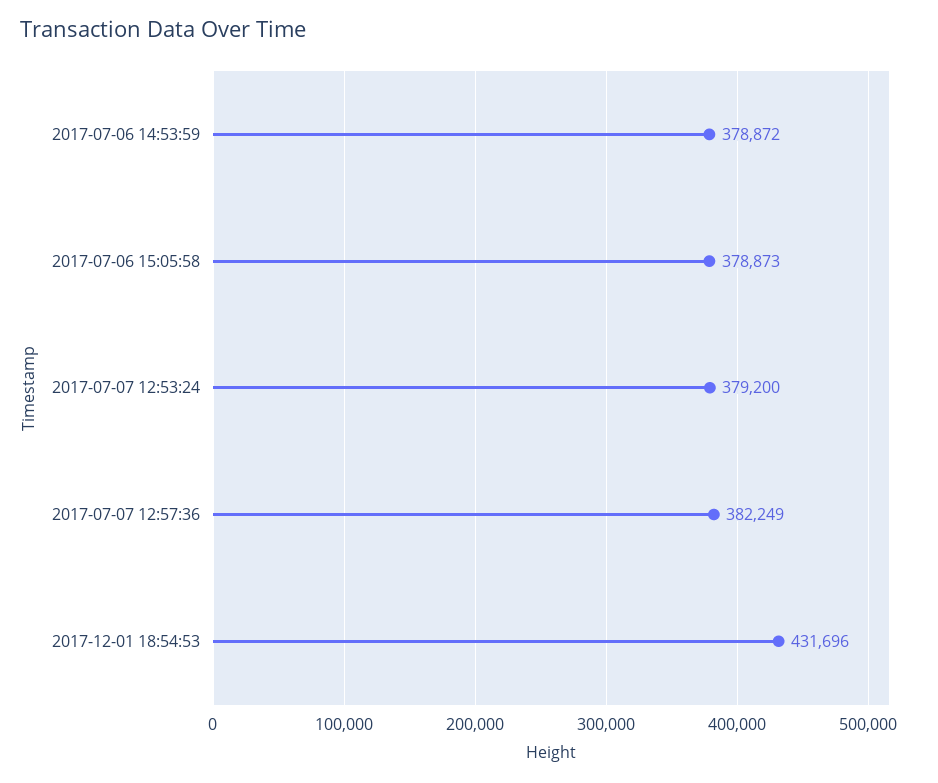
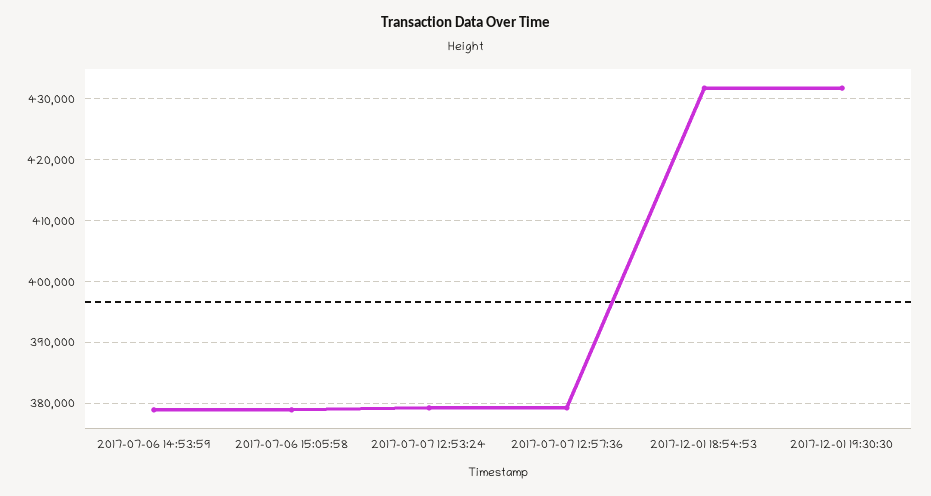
2017-07-07 12:57:36: 382249 -> 379000
2017-12-01 19:30:30: none -> 432000

